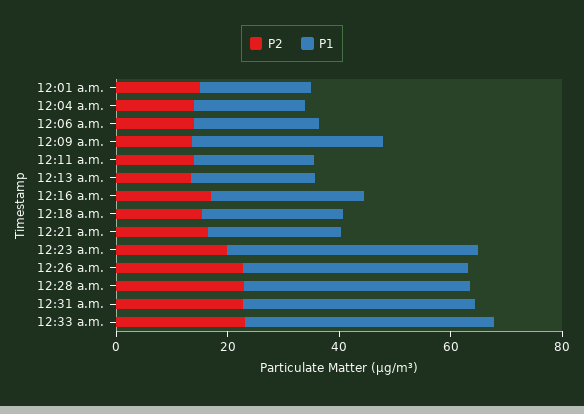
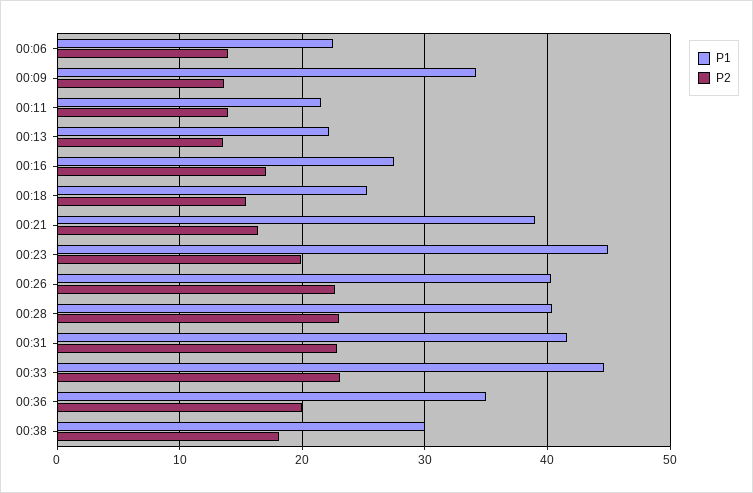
P2, 12:01 a.m.: 15 -> none
P1, 12:01 a.m.: 20 -> none
P2, 12:04 a.m.: 15 -> none
P1, 12:04 a.m.: 20 -> none
P1, 12:21 a.m.: 25 -> 39
P1, 00:36: none -> 35
P2, 00:36: none -> 20
P1, 00:38: none -> 30
P2, 00:38: none -> 18

